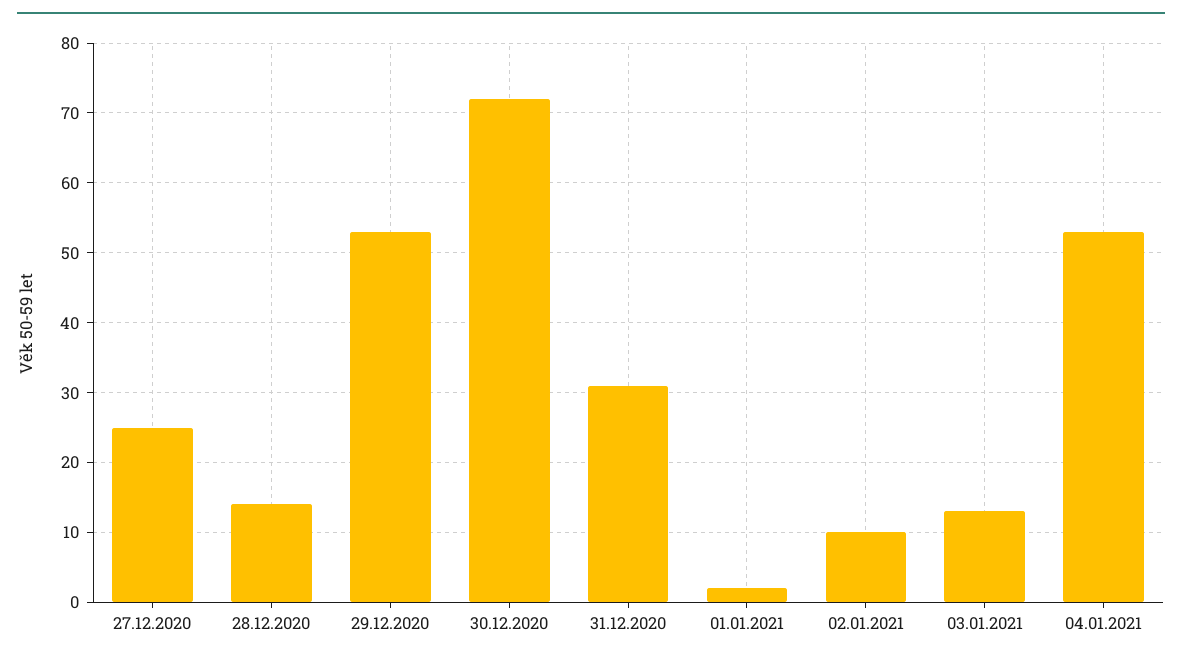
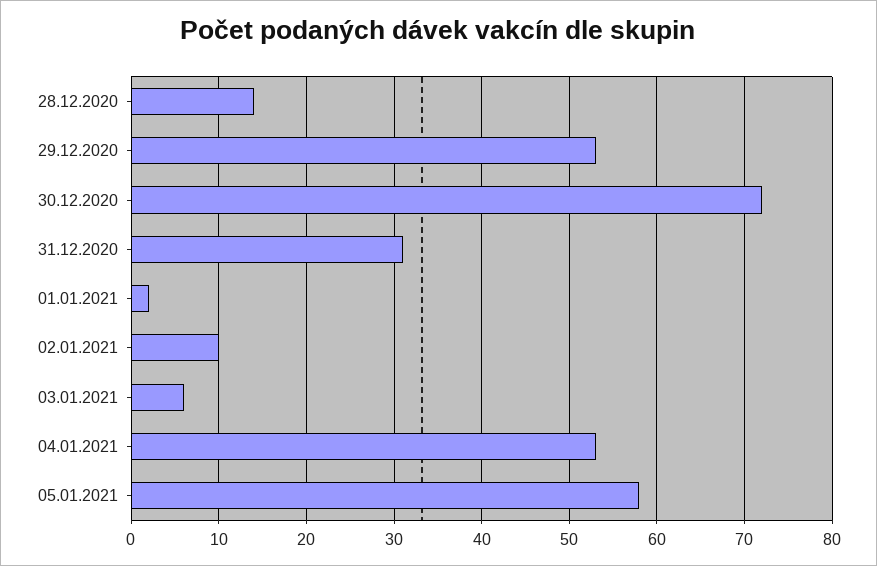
27.12.2020: 25 -> none
03.01.2021: 13 -> 6
05.01.2021: none -> 58

